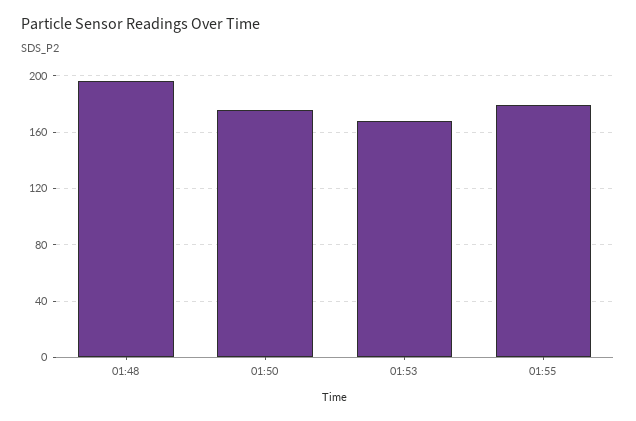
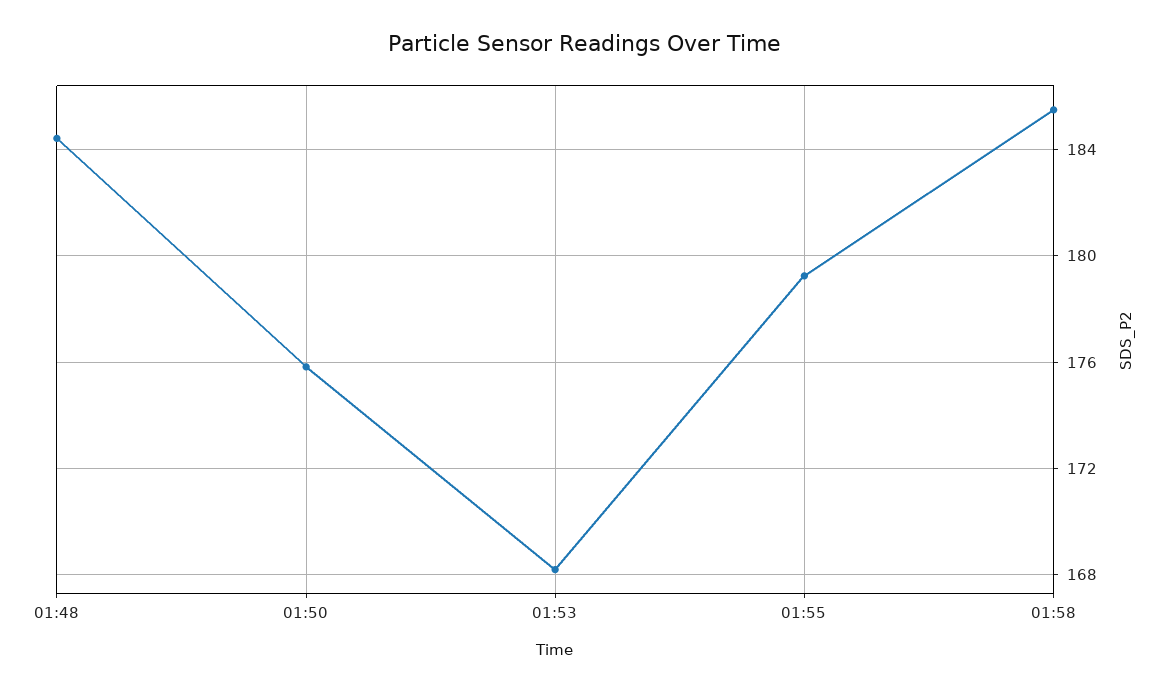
01:48: 195 -> 184.5
01:58: none -> 185.5

